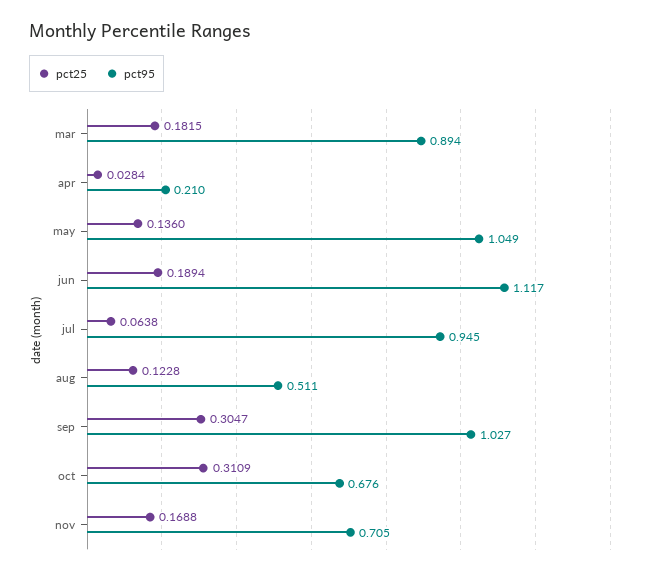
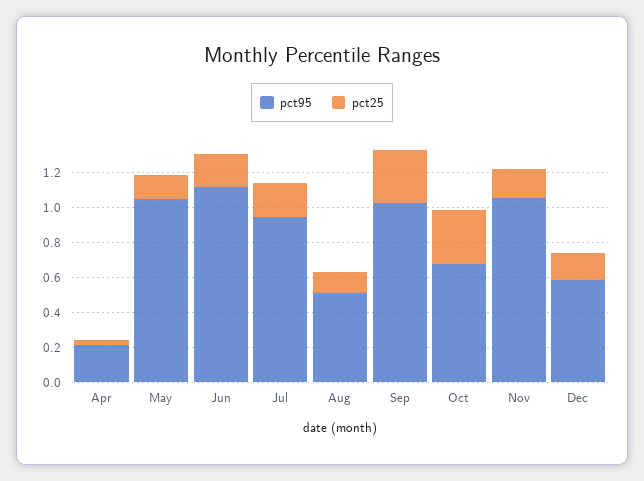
pct25, mar: 0.1815 -> none
pct95, mar: 0.894 -> none
pct25, jul: 0.0638 -> 0.2
pct95, nov: 0.705 -> 1.05
pct95, Dec: none -> 0.6
pct25, Dec: none -> 0.15

